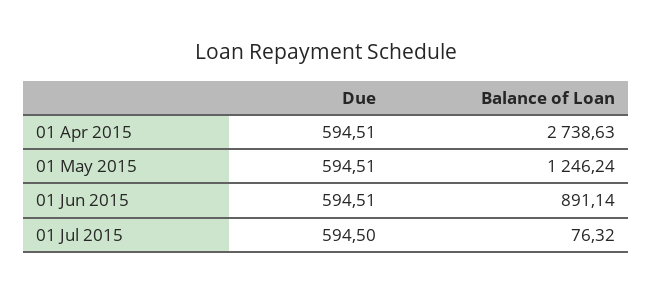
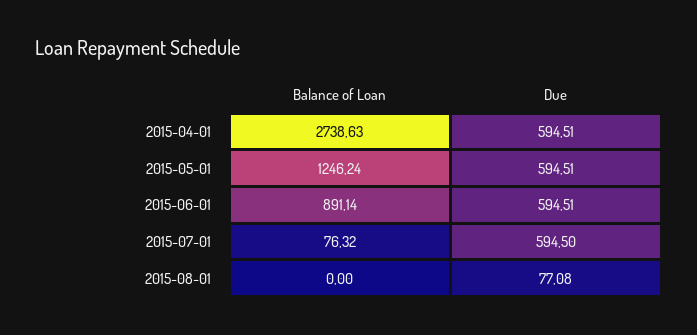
Balance of Loan, 2015-08-01: none -> 0
Due, 2015-08-01: none -> 77.08

